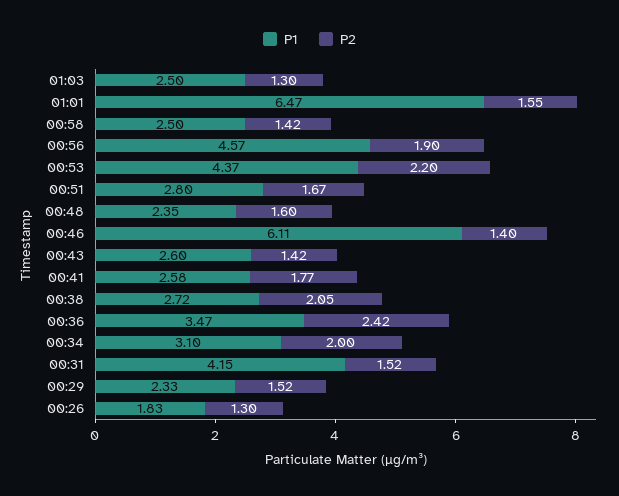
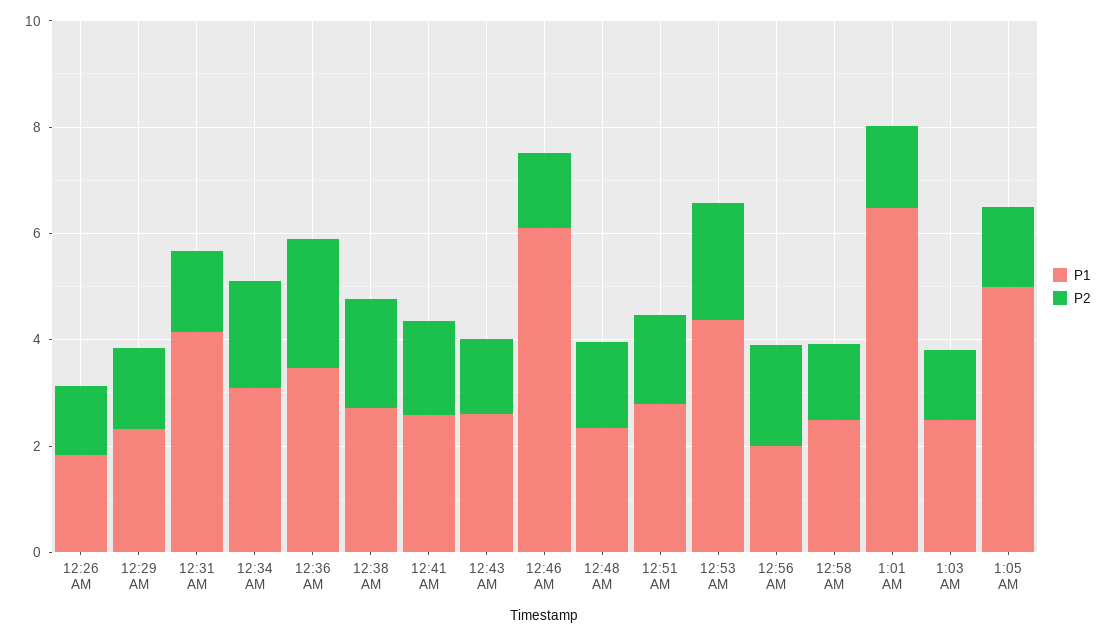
P1, 00:56: 4.57 -> 2
P1, 1:05 AM: none -> 5
P2, 1:05 AM: none -> 1.5

